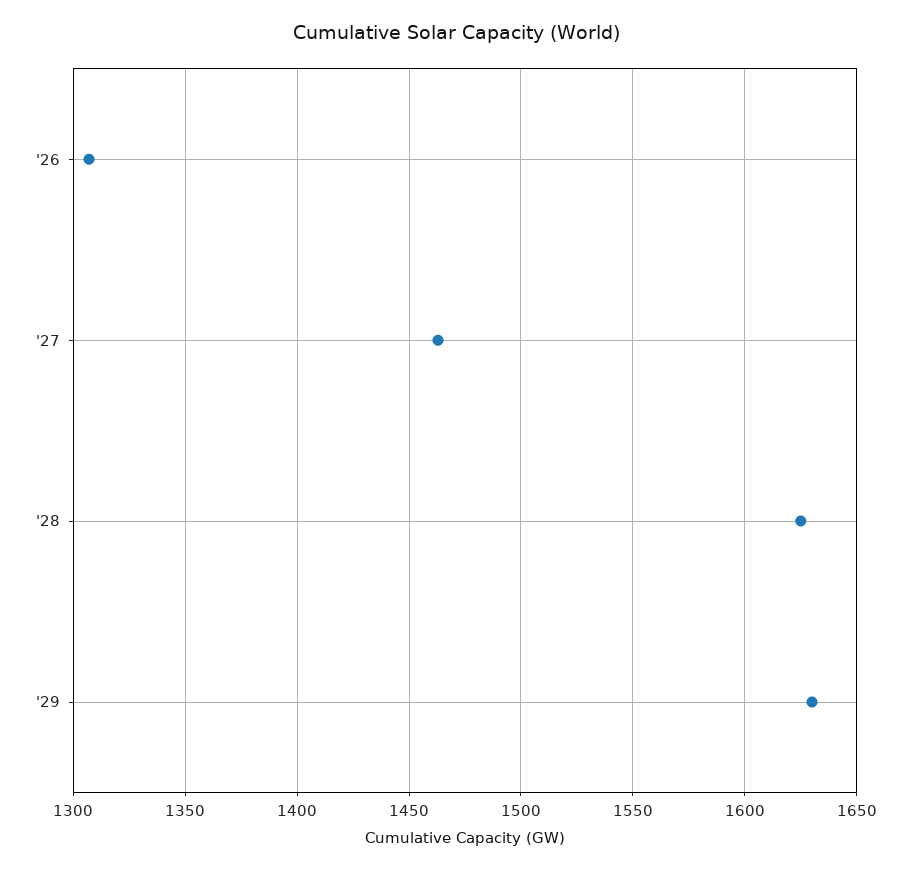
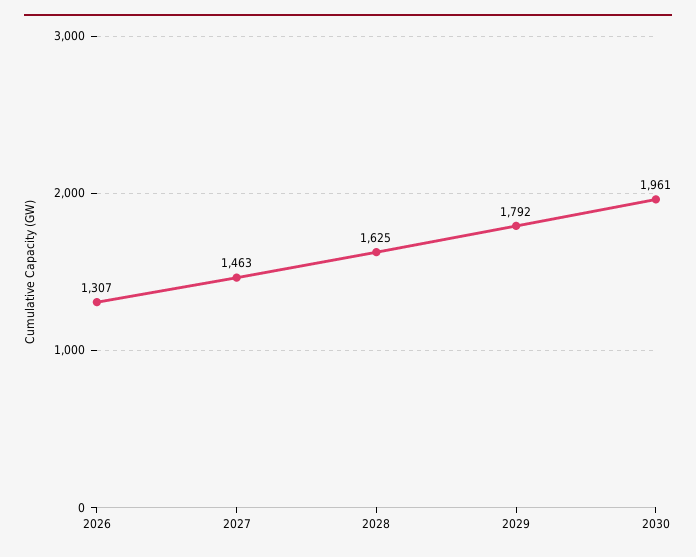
'29: 1630 -> 1792
2030: none -> 1961

